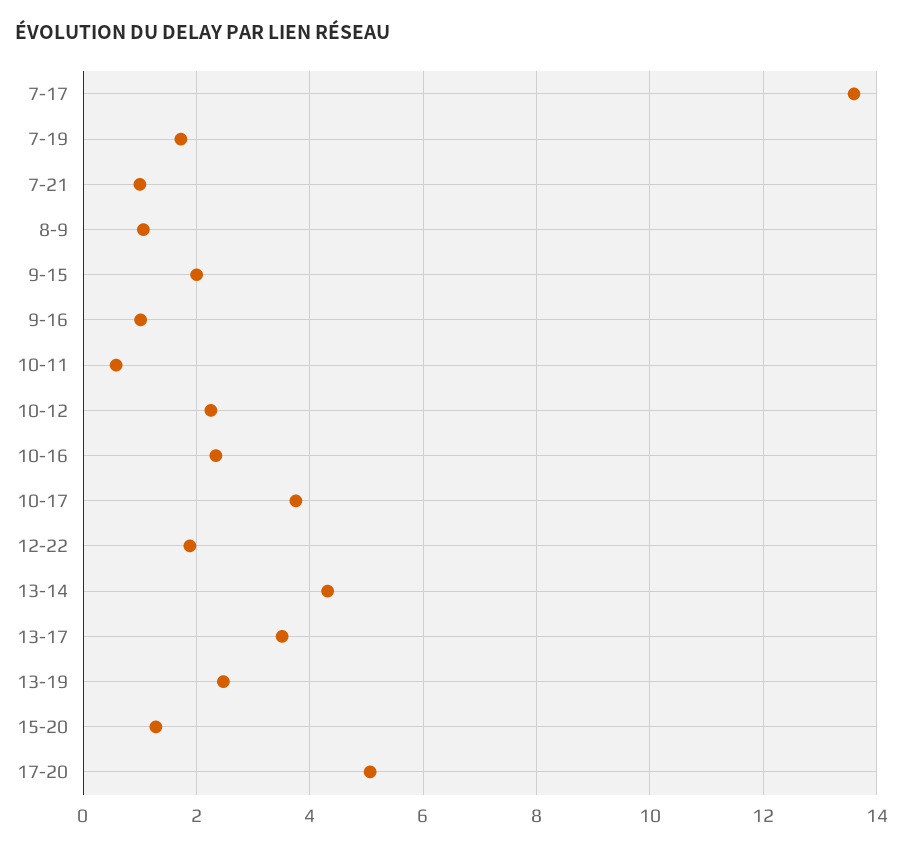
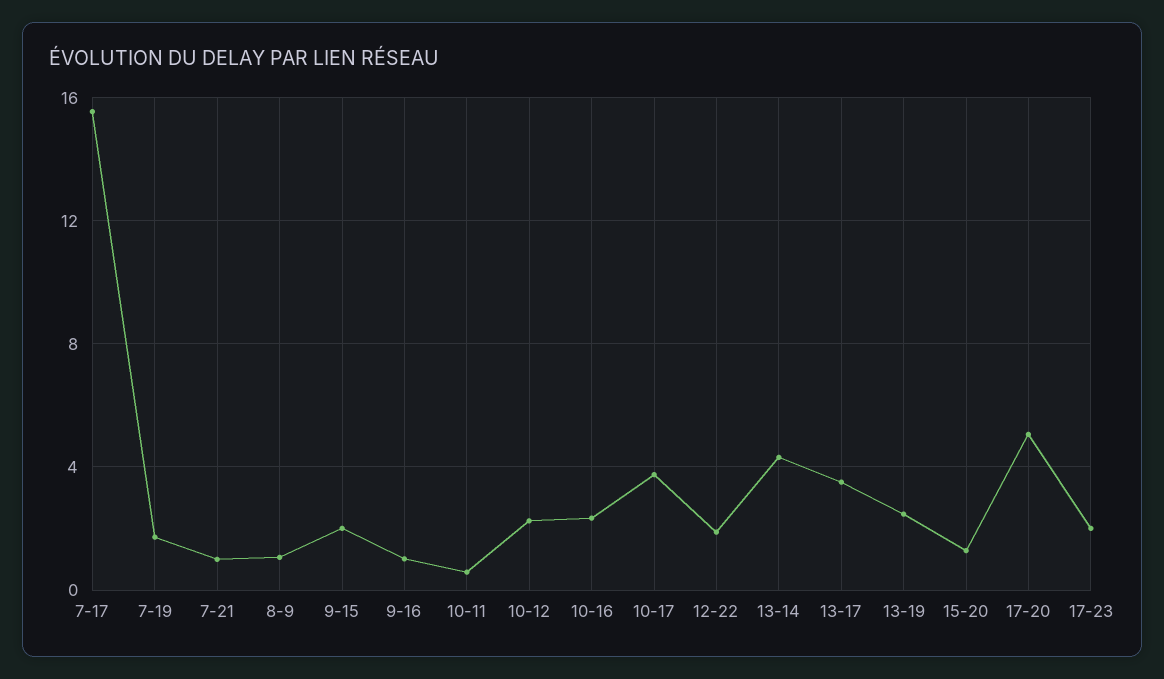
7-17: 13.6 -> 15.5
17-23: none -> 2

